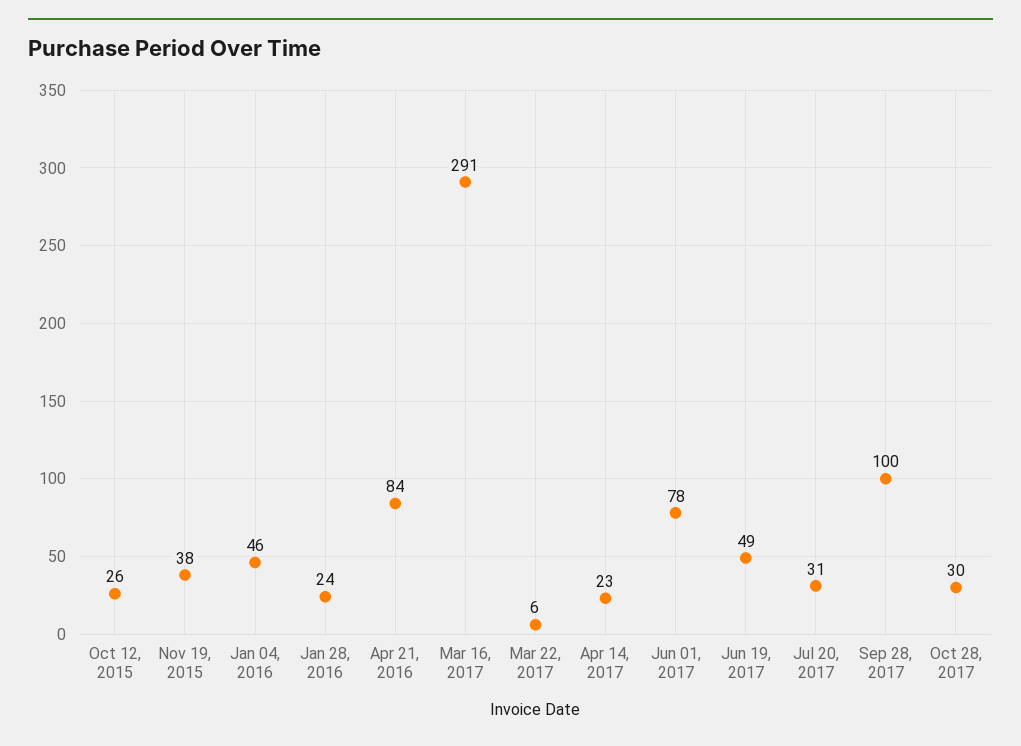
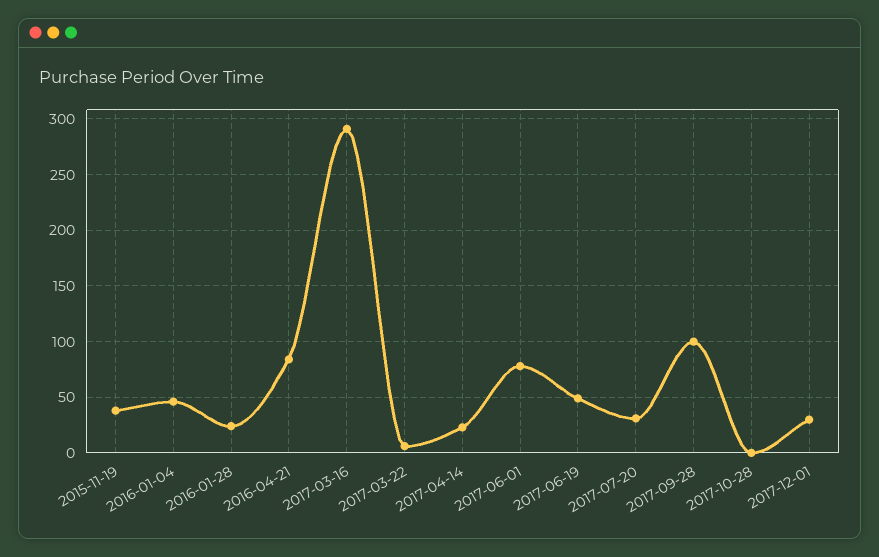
Oct 12, 2015: 26 -> none
Oct 28, 2017: 30 -> 0
2017-12-01: none -> 30

